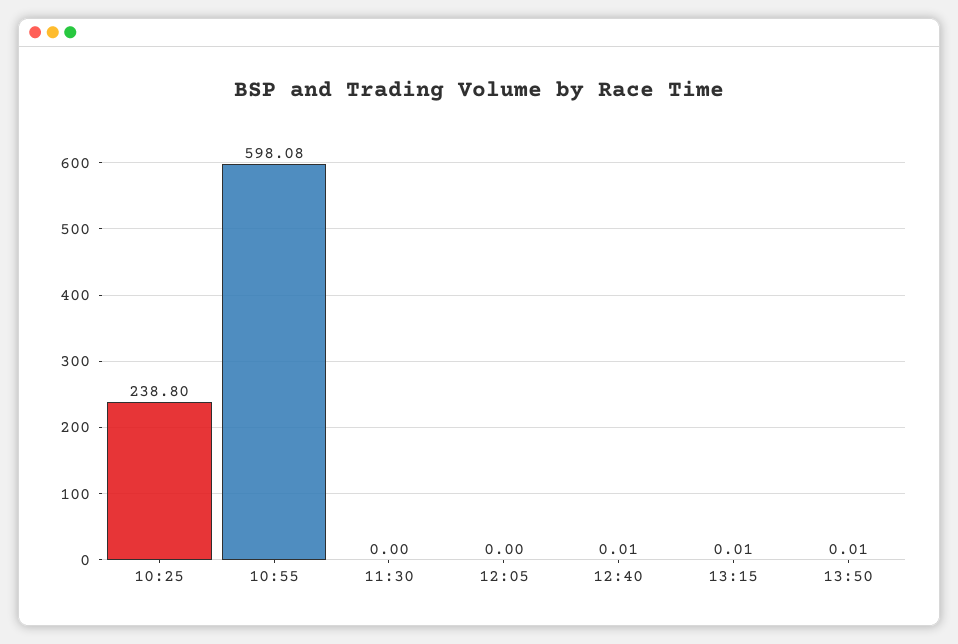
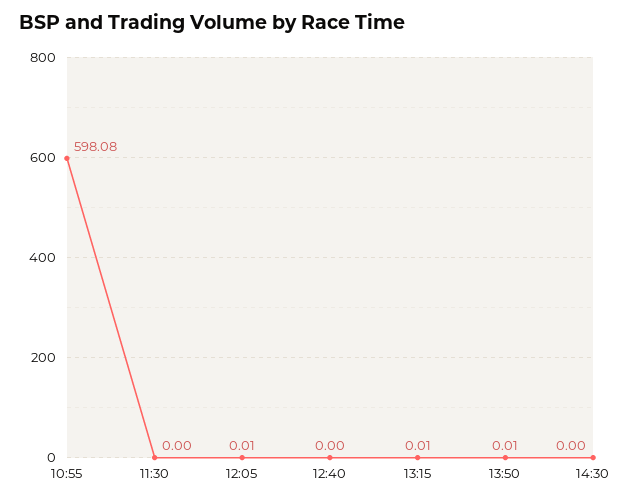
10:25: 238.8 -> none
12:05: 0 -> 0.01
12:40: 0.01 -> 0
14:30: none -> 0

